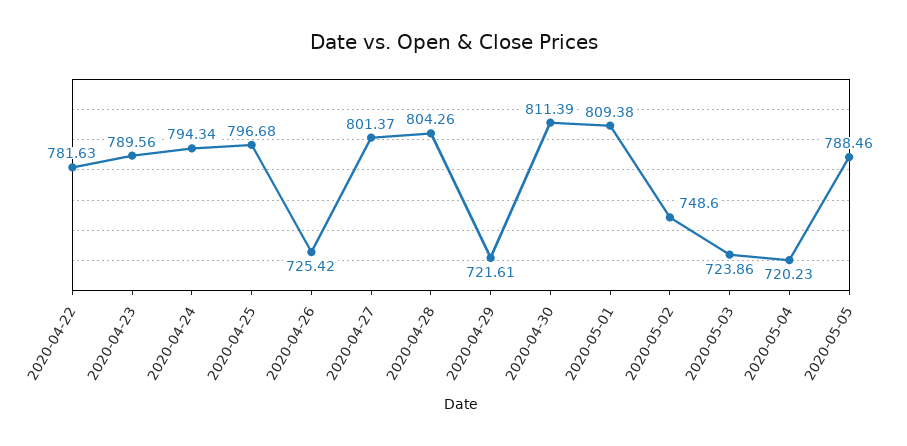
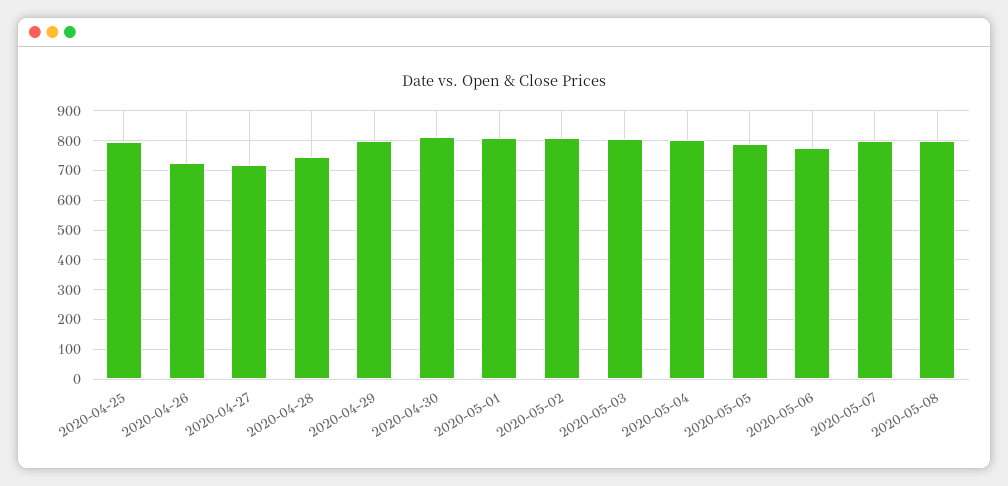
2020-04-22: 781.63 -> none
2020-04-23: 789.56 -> none
2020-04-24: 794.34 -> none
2020-04-27: 801.37 -> 725
2020-04-28: 804.26 -> 750
2020-04-29: 721.61 -> 800
2020-05-02: 748.6 -> 800
2020-05-03: 723.86 -> 800
2020-05-04: 720.23 -> 800
2020-05-06: none -> 775
2020-05-07: none -> 800
2020-05-08: none -> 800

